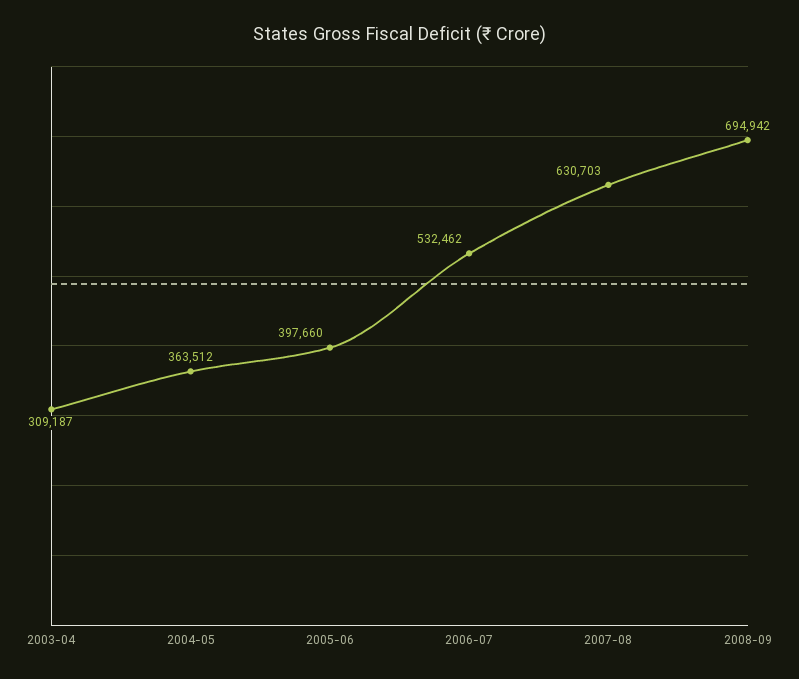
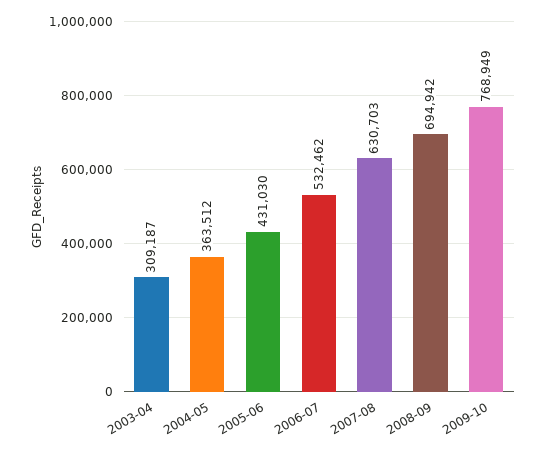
2005-06: 397660 -> 431030
2009-10: none -> 768949

